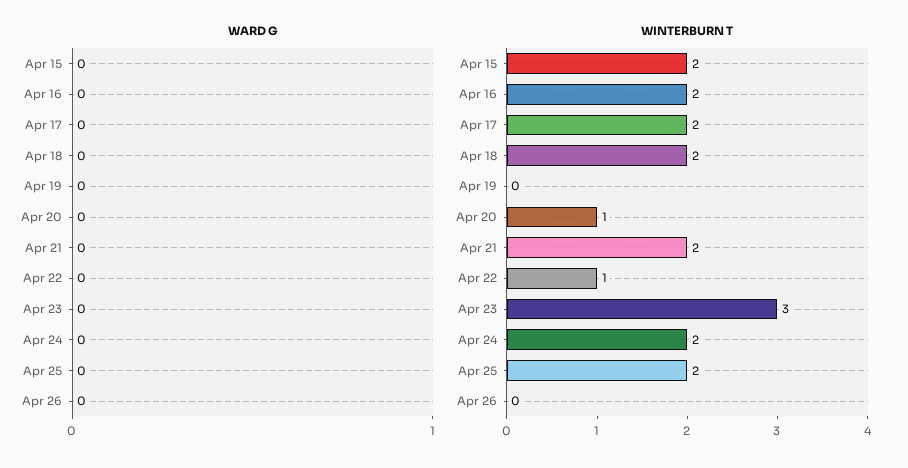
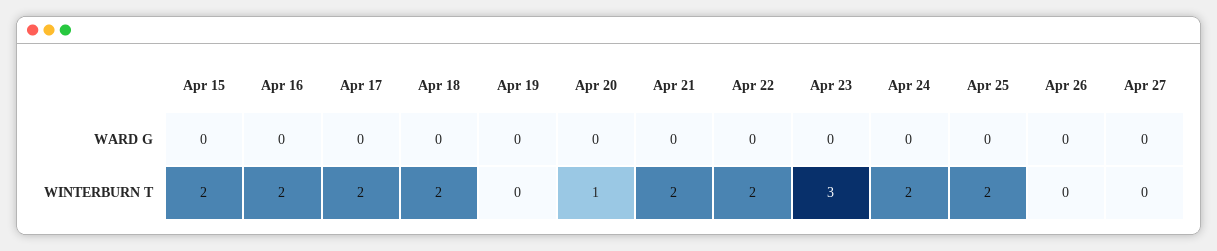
WINTERBURN T, Apr 22: 1 -> 2
WARD G, Apr 27: none -> 0
WINTERBURN T, Apr 27: none -> 0

